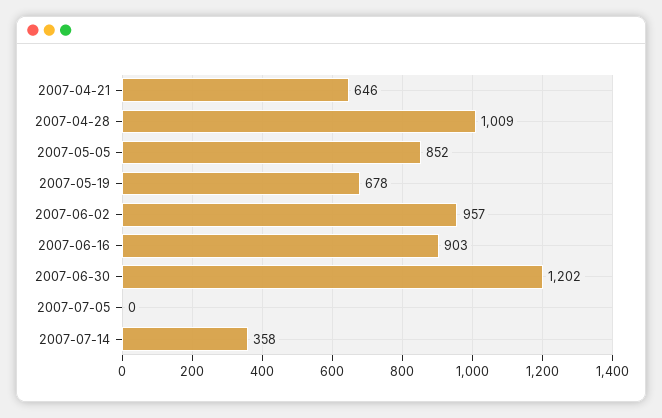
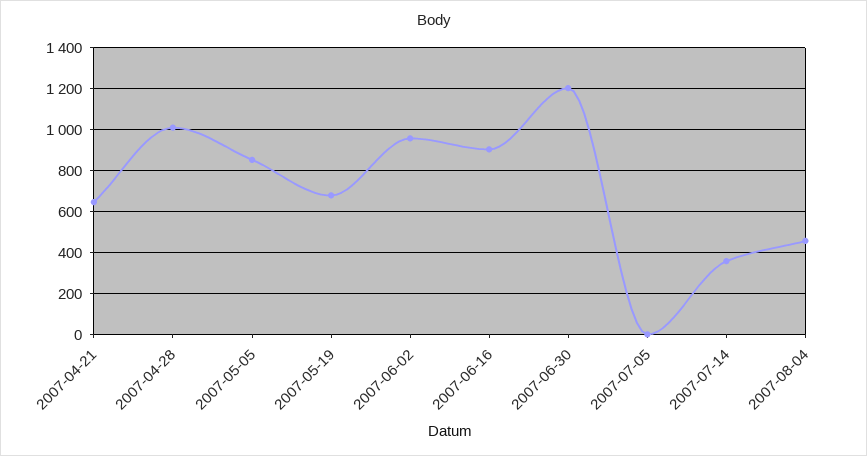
2007-08-04: none -> 450

